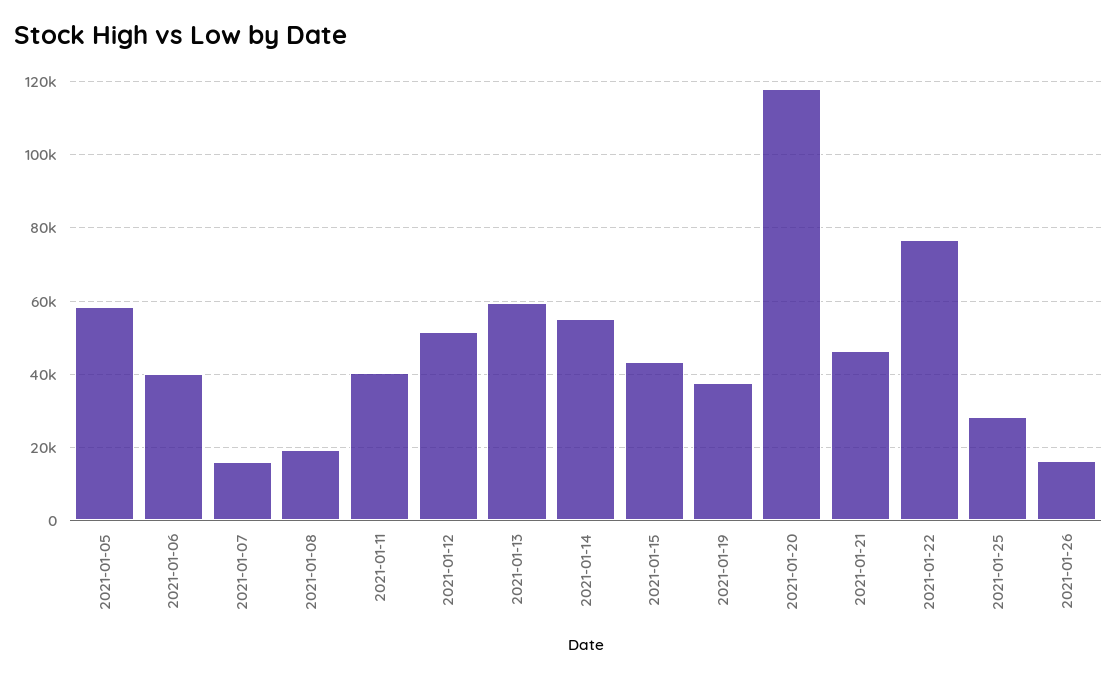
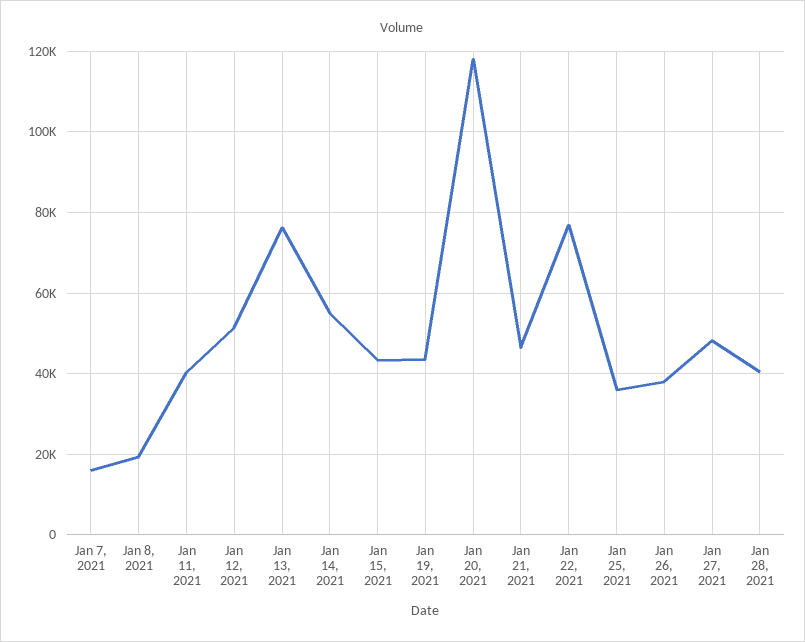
2021-01-05: 58000 -> none
2021-01-06: 40000 -> none
2021-01-13: 60000 -> 76000
2021-01-19: 38000 -> 44000
2021-01-25: 28000 -> 36000
2021-01-26: 16000 -> 38000
Jan 27, 2021: none -> 48000
Jan 28, 2021: none -> 40000

